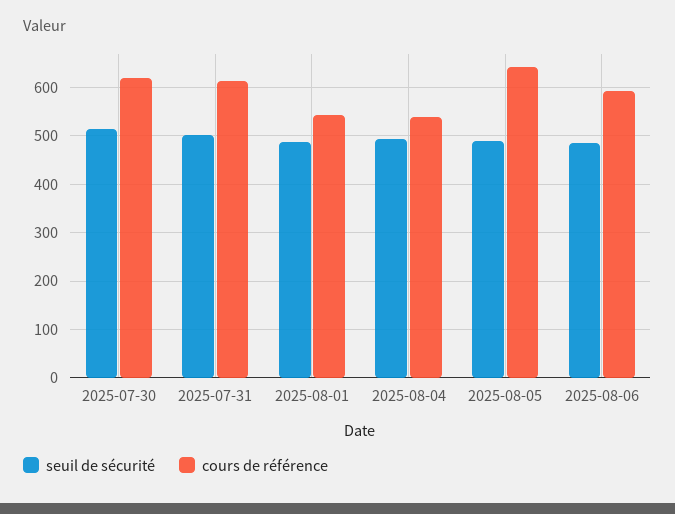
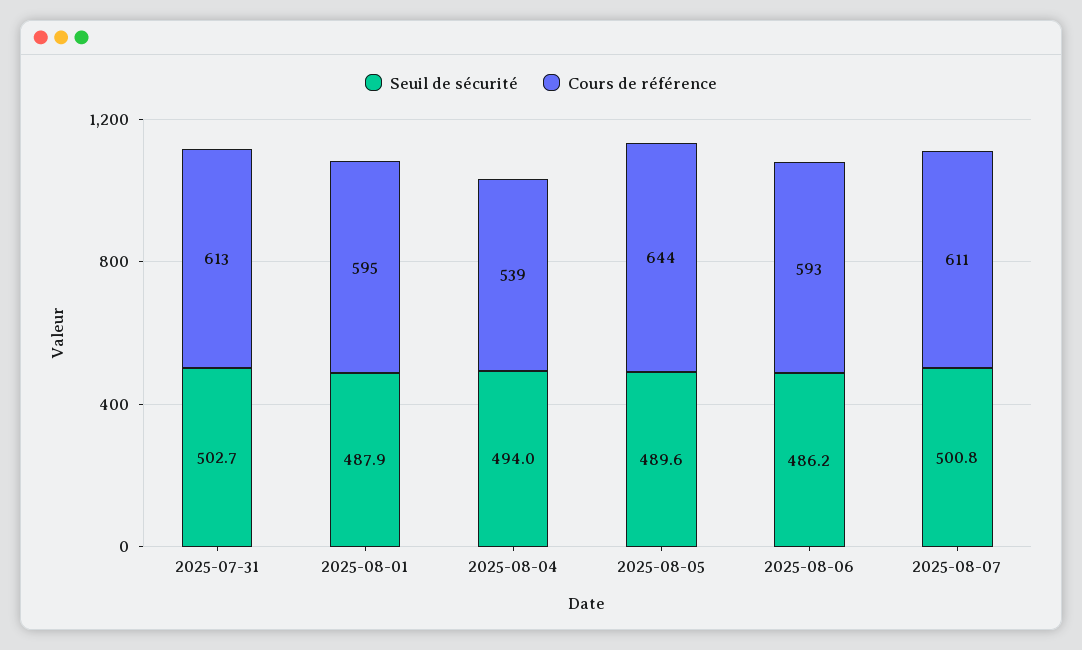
seuil de sécurité, 2025-07-30: 520 -> none
cours de référence, 2025-07-30: 620 -> none
cours de référence, 2025-08-01: 540 -> 595
seuil de sécurité, 2025-08-07: none -> 500.8
cours de référence, 2025-08-07: none -> 611

